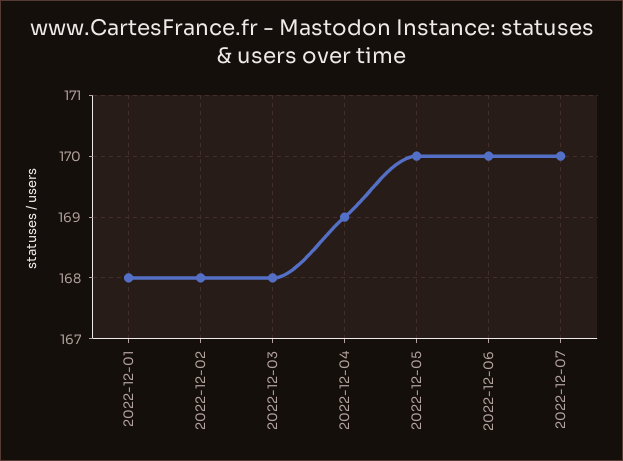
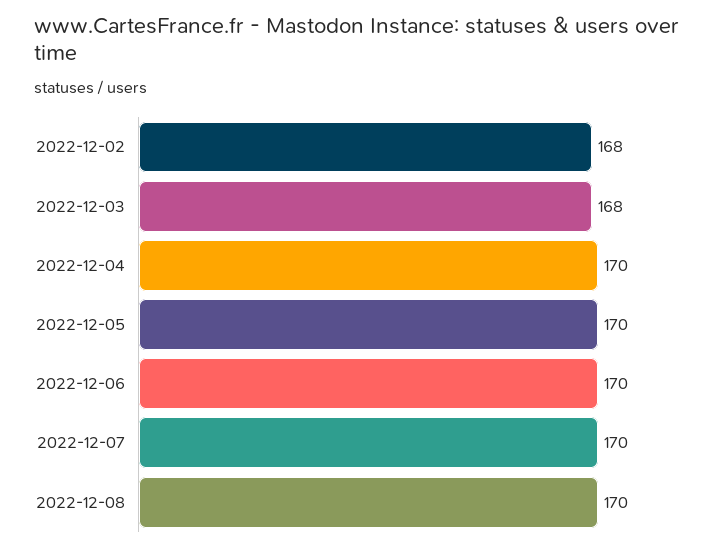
2022-12-01: 168 -> none
2022-12-04: 169 -> 170
2022-12-08: none -> 170

